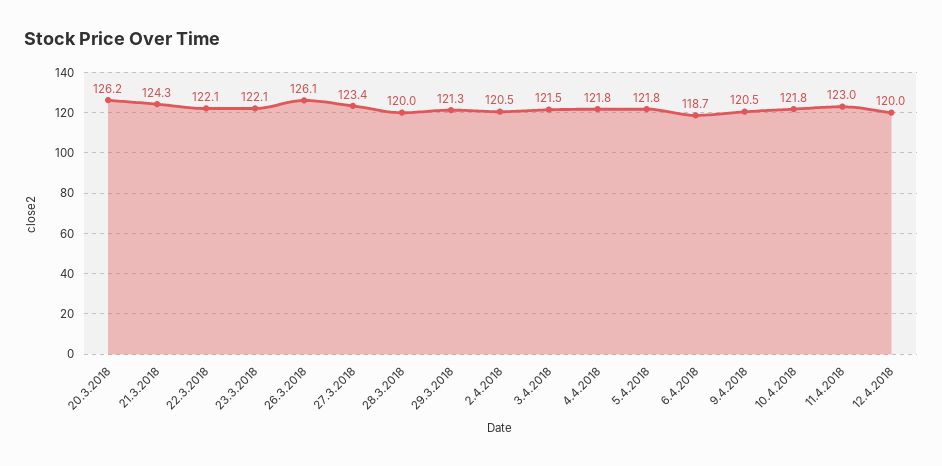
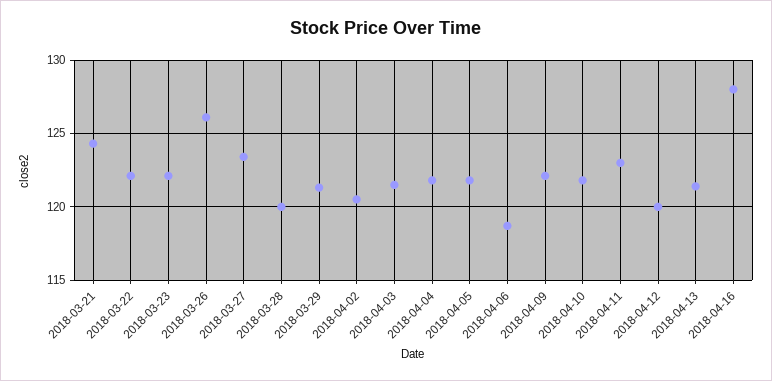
20.3.2018: 126.2 -> none
9.4.2018: 120.5 -> 122
2018-04-13: none -> 121.5
2018-04-16: none -> 128

